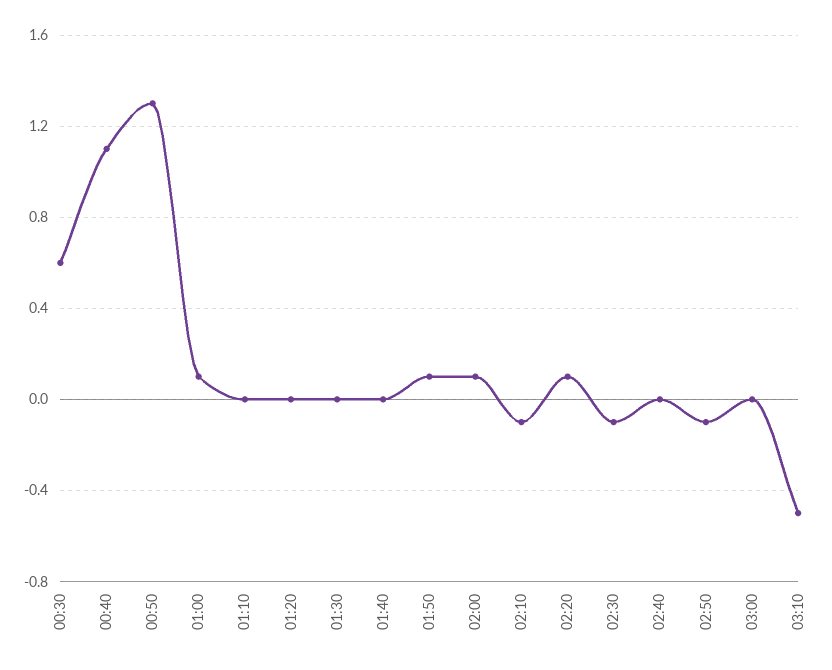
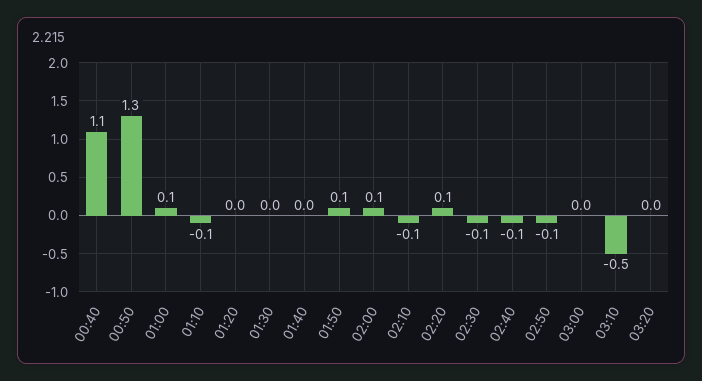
00:30: 0.6 -> none
01:10: 0 -> -0.1
02:40: 0 -> -0.1
03:20: none -> 0

